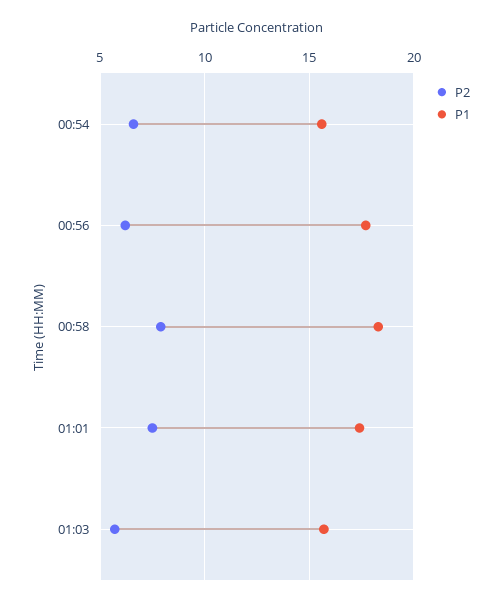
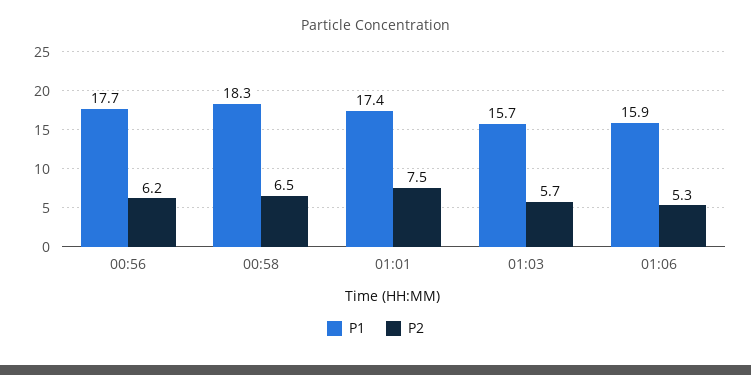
P2, 00:54: 6.5 -> none
P1, 00:54: 15.5 -> none
P2, 00:58: 8 -> 6.5
P1, 01:06: none -> 15.9
P2, 01:06: none -> 5.3

